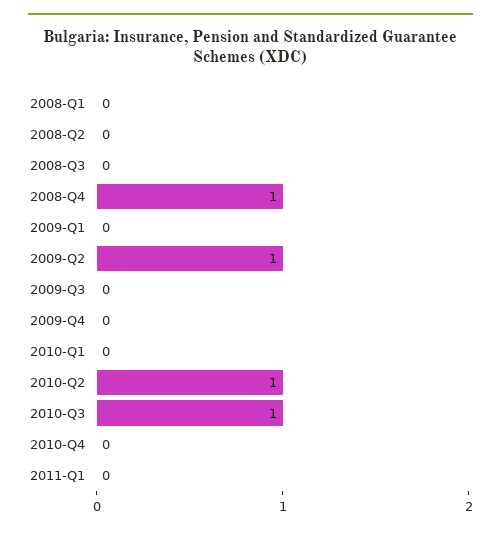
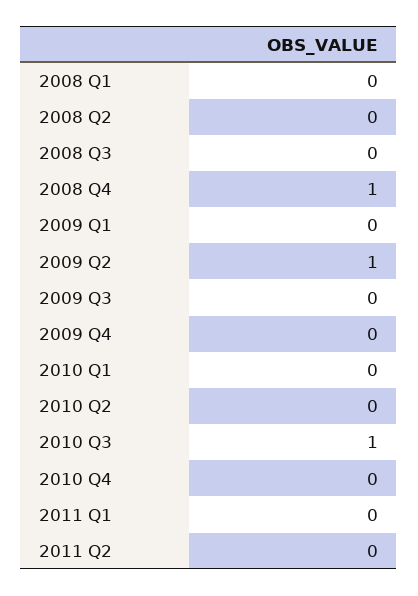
2010-Q2: 1 -> 0
2011 Q2: none -> 0

